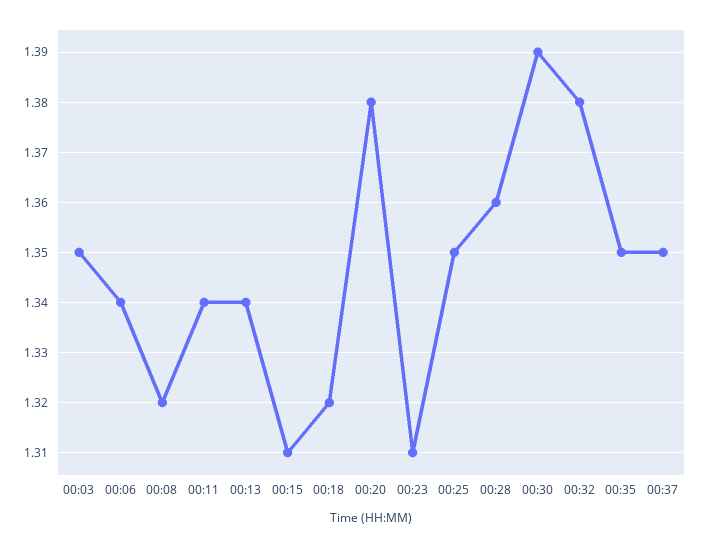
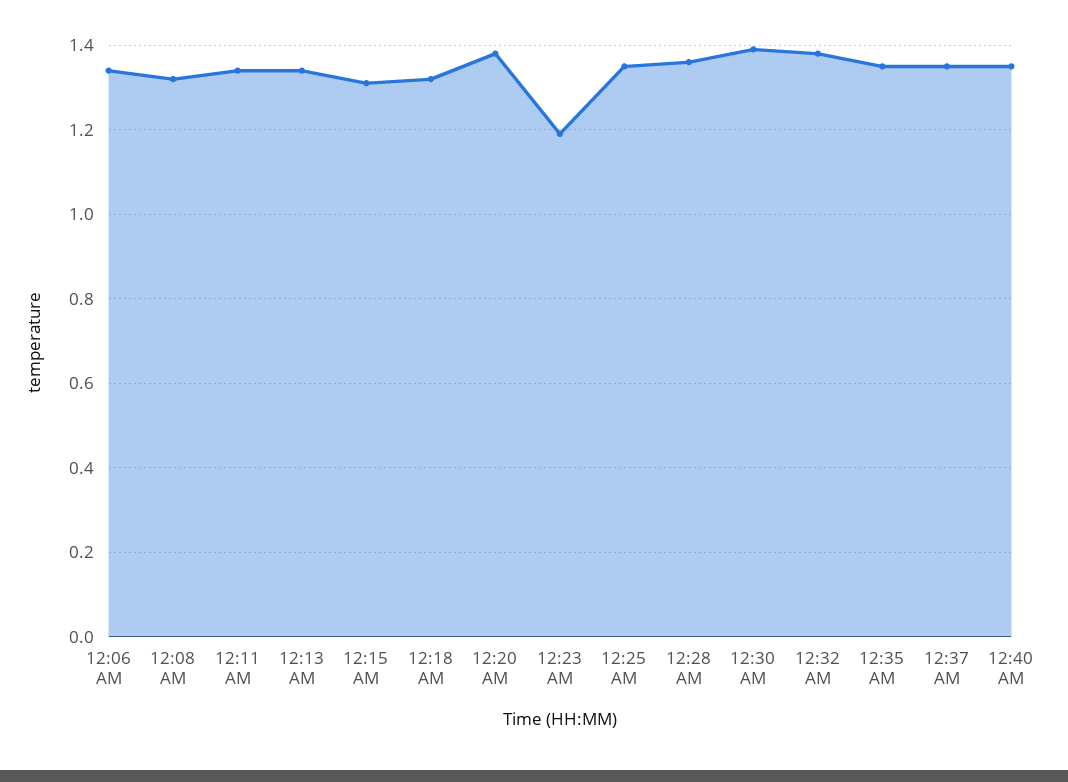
00:03: 1.35 -> none
00:23: 1.31 -> 1.2
12:40 AM: none -> 1.35

